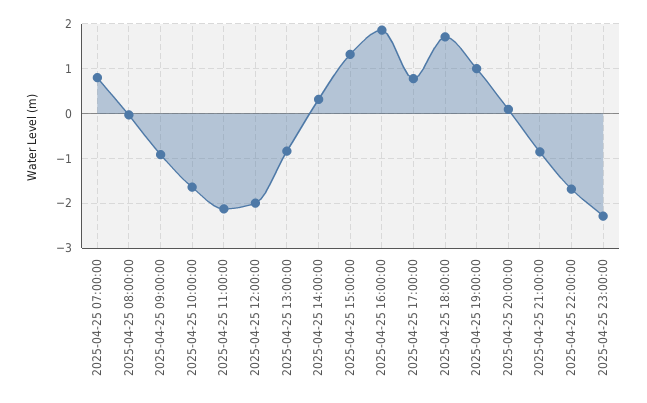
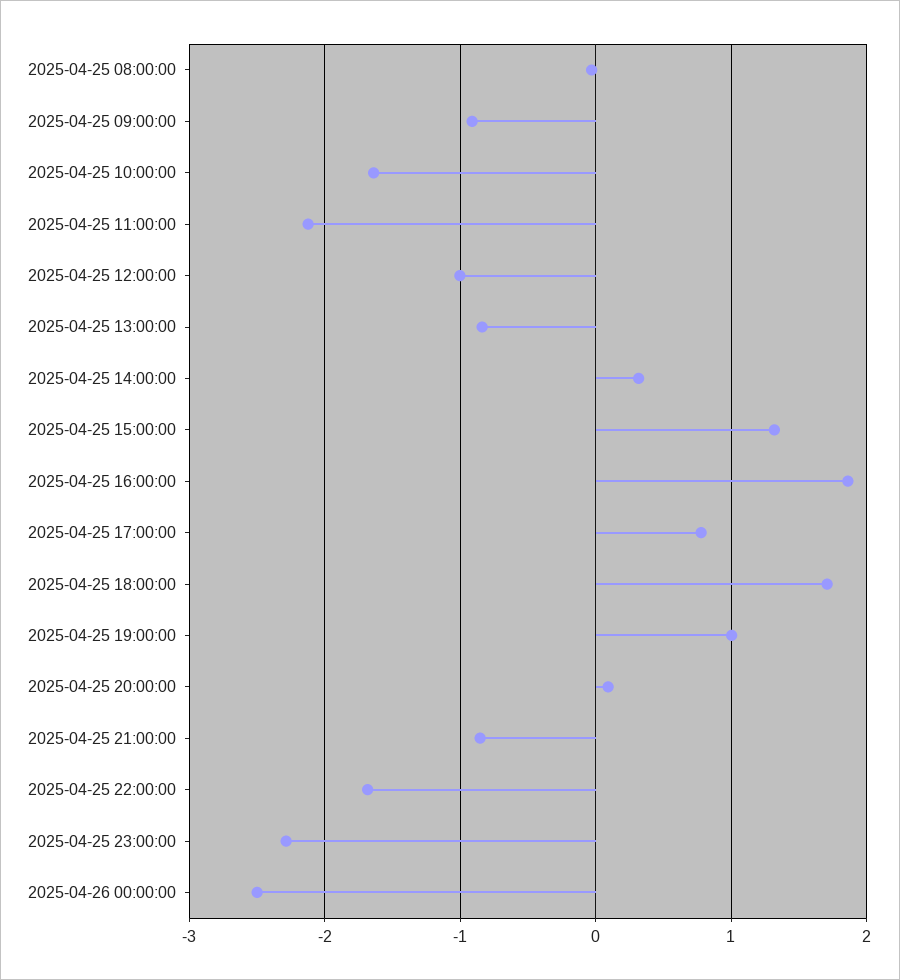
2025-04-25 07:00:00: 0.8 -> none
2025-04-25 12:00:00: -2 -> -1
2025-04-26 00:00:00: none -> -2.5

